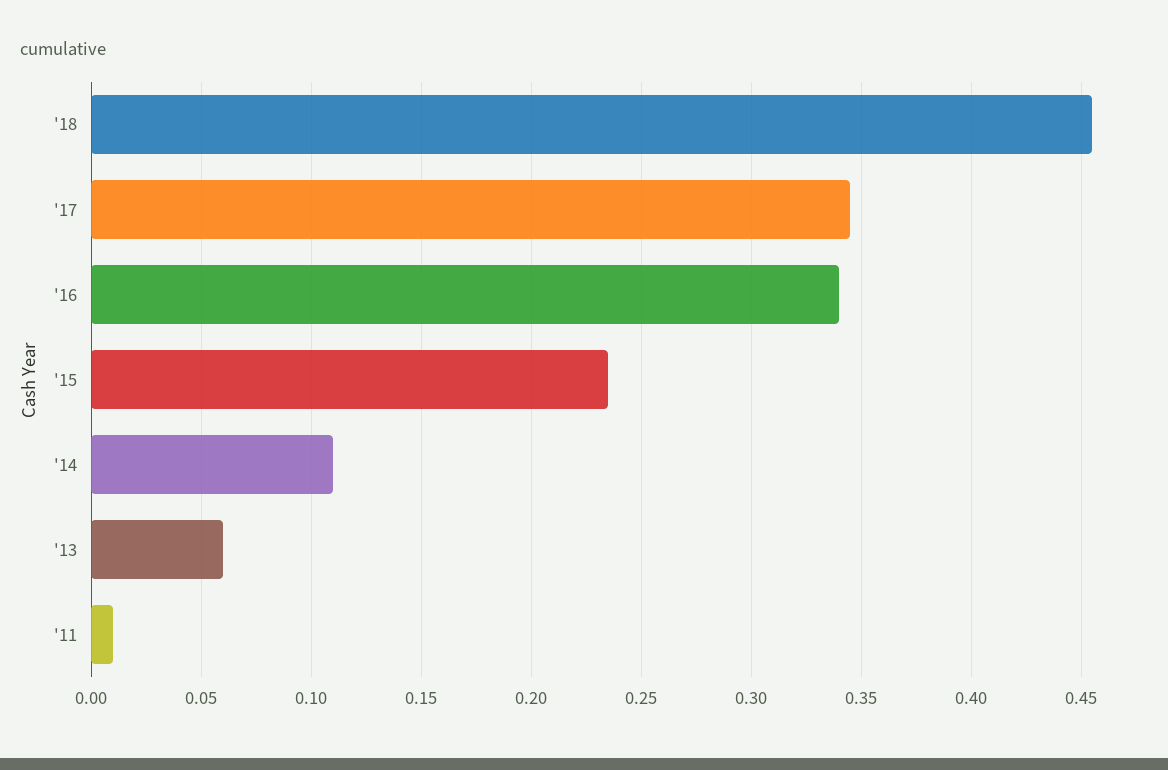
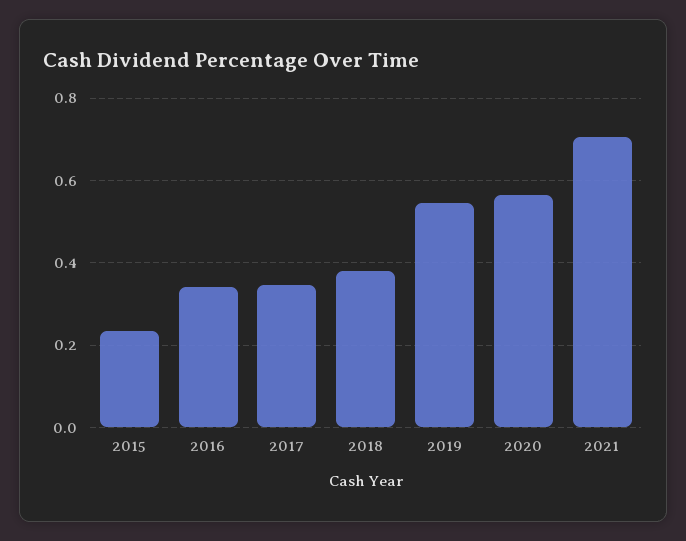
'18: 0.455 -> 0.38
'14: 0.11 -> none
'13: 0.06 -> none
'11: 0.01 -> none
2019: none -> 0.54
2020: none -> 0.56
2021: none -> 0.7

